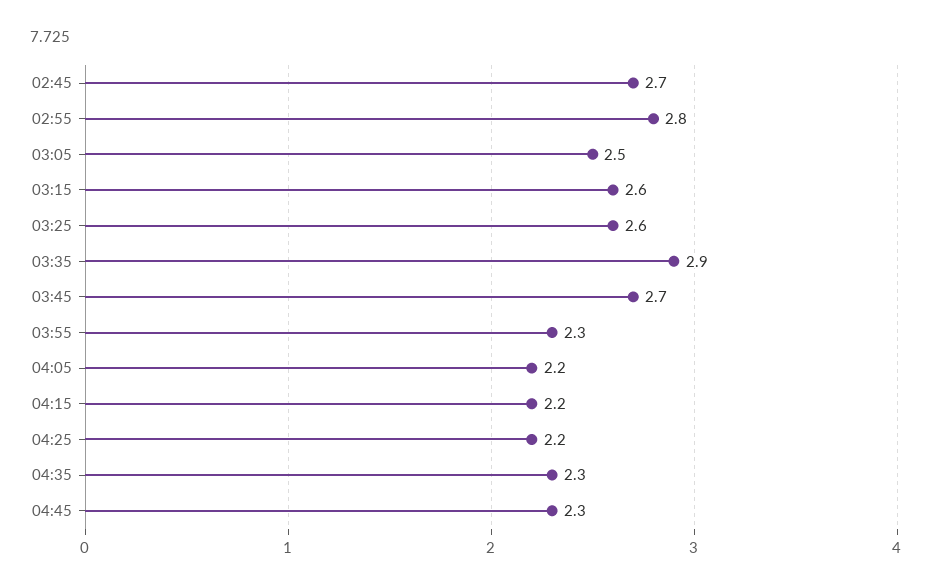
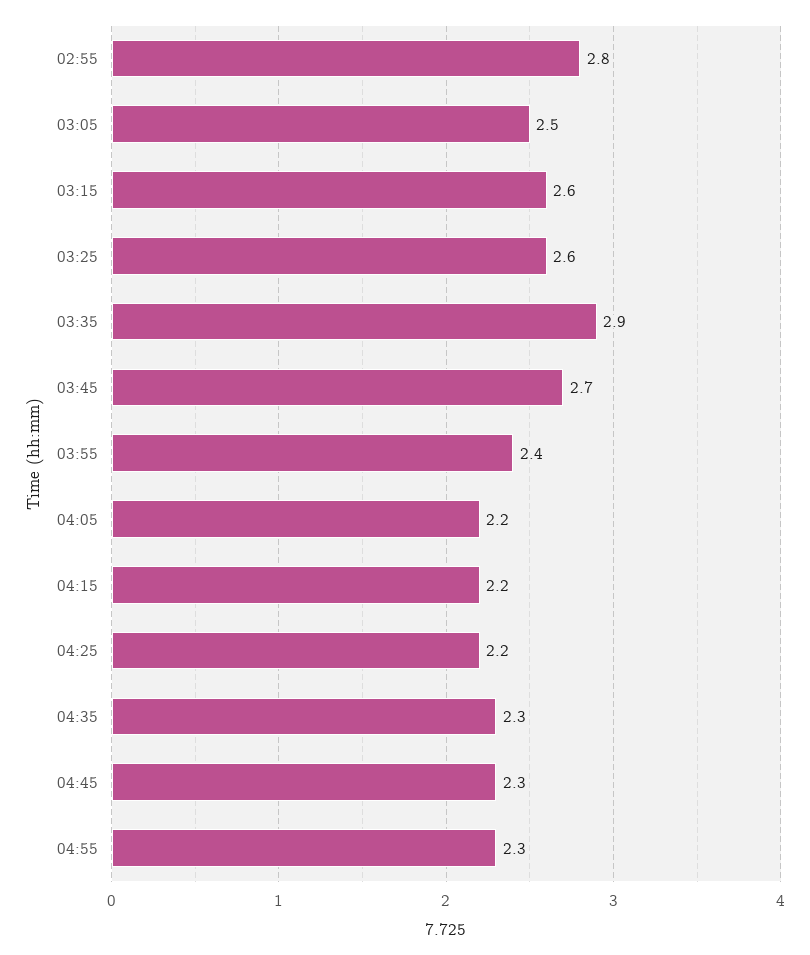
02:45: 2.7 -> none
03:55: 2.3 -> 2.4
04:55: none -> 2.3

